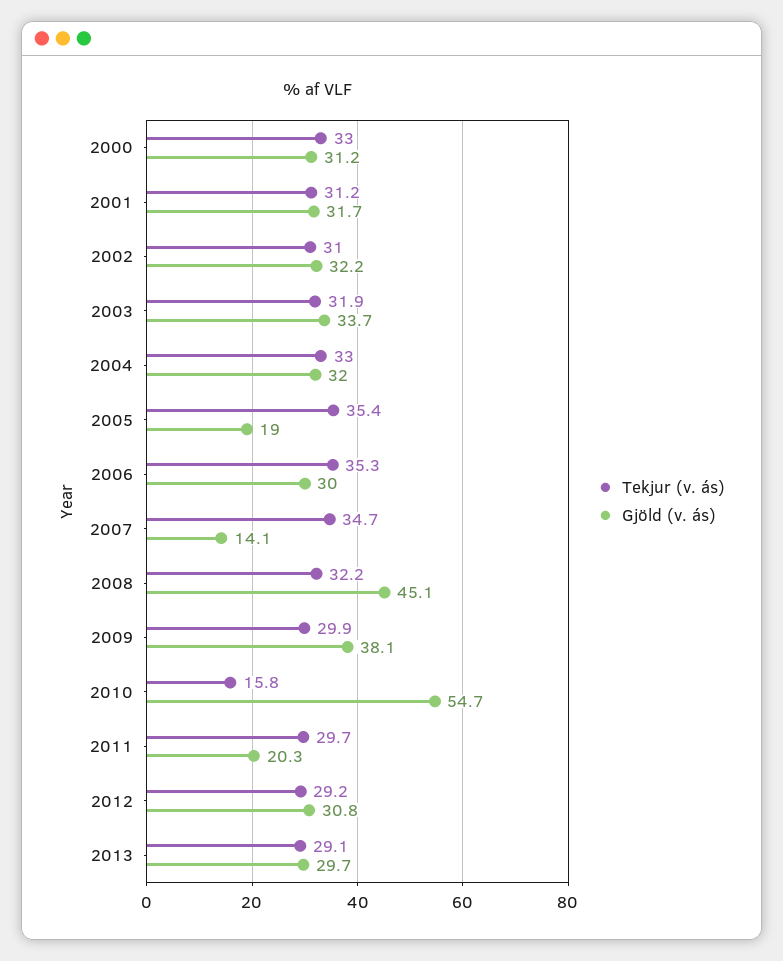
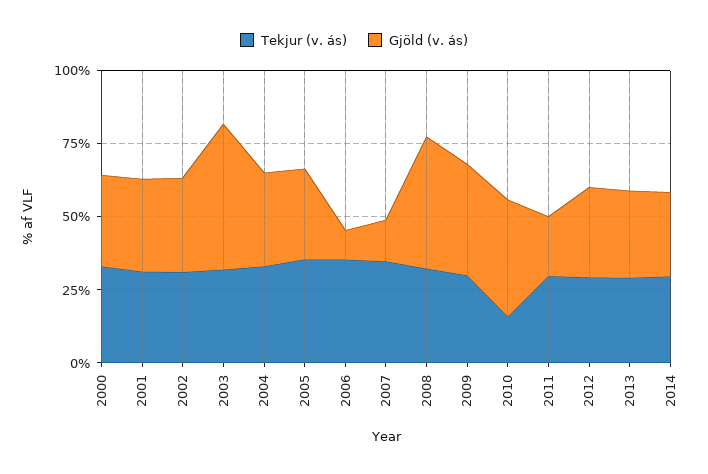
Gjöld (v. ás), 2003: 33.7 -> 50
Gjöld (v. ás), 2005: 19 -> 30
Gjöld (v. ás), 2006: 30 -> 10
Gjöld (v. ás), 2010: 54.7 -> 40
Tekjur (v. ás), 2014: none -> 30
Gjöld (v. ás), 2014: none -> 30

